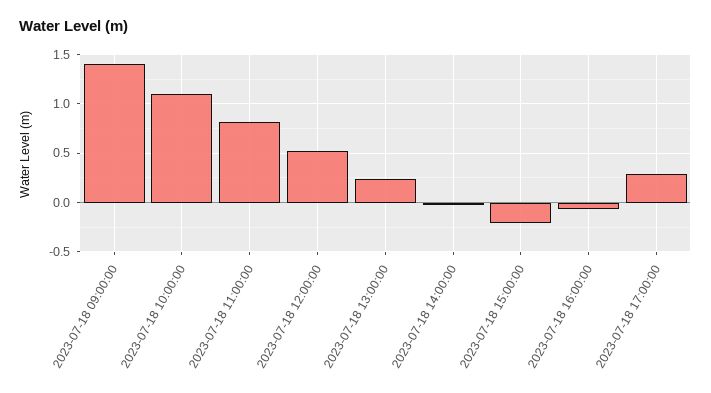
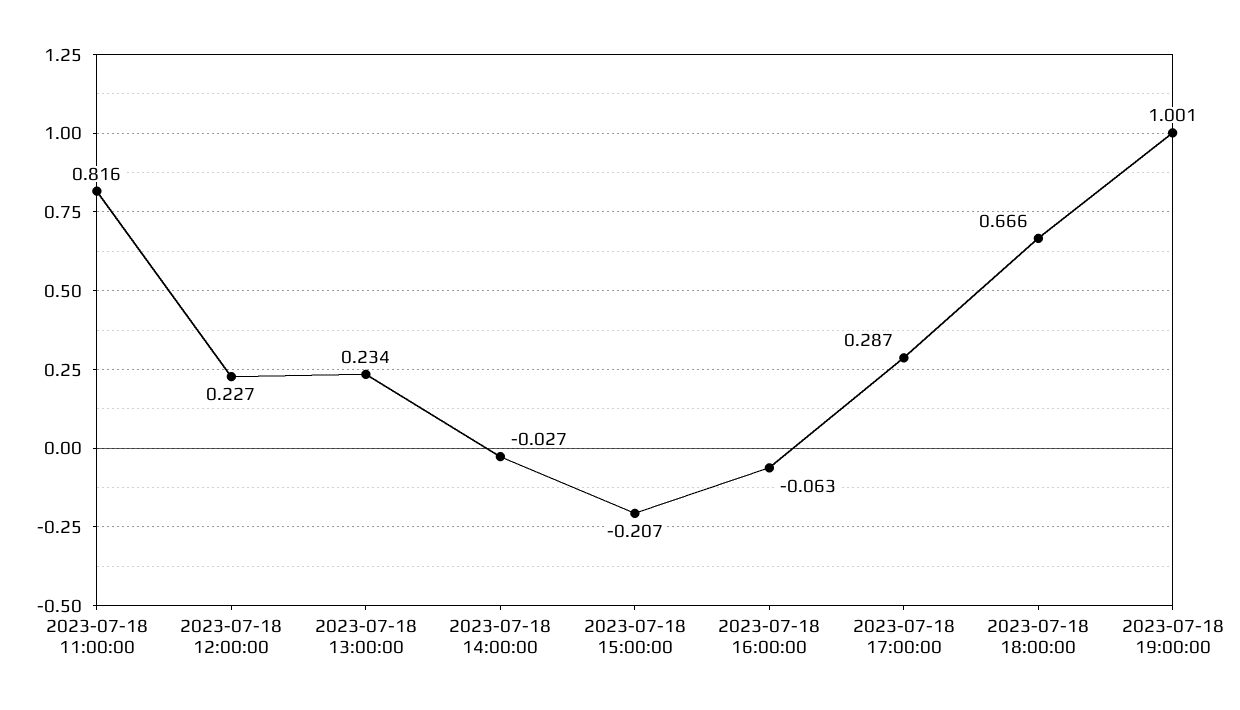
2023-07-18 09:00:00: 1.4 -> none
2023-07-18 10:00:00: 1.1 -> none
2023-07-18 12:00:00: 0.5 -> 0.227
2023-07-18 18:00:00: none -> 0.666
2023-07-18 19:00:00: none -> 1.001

